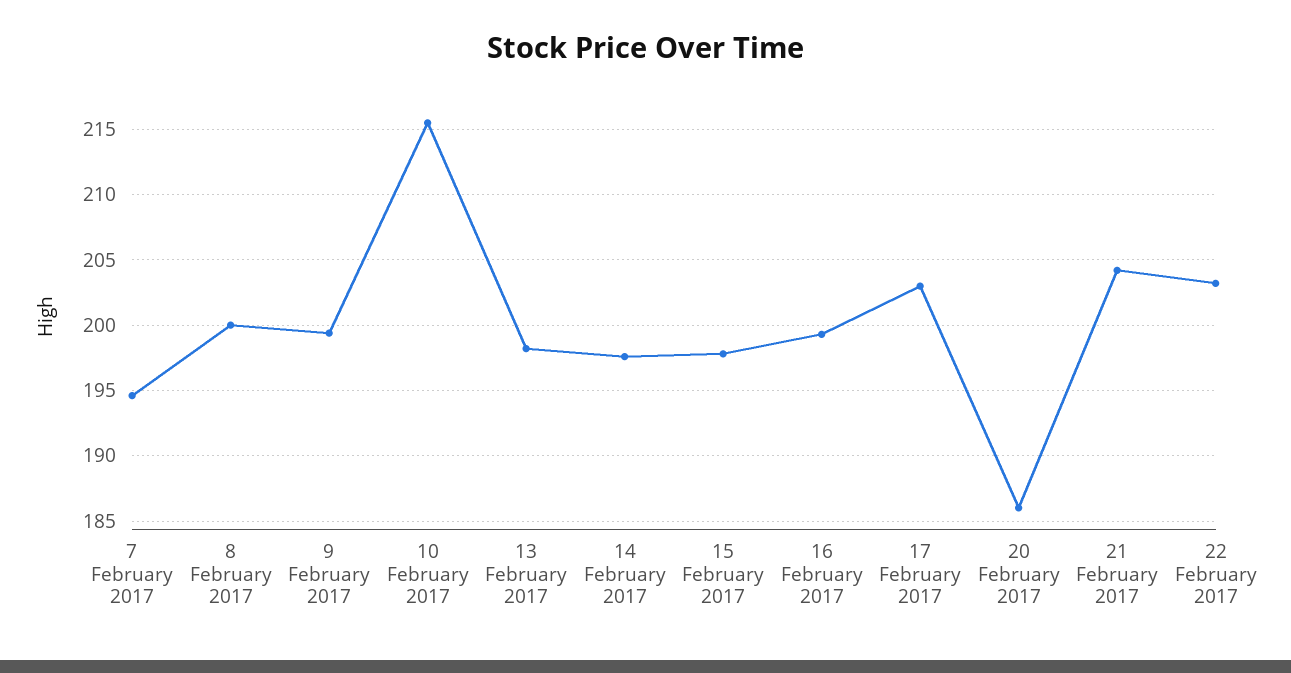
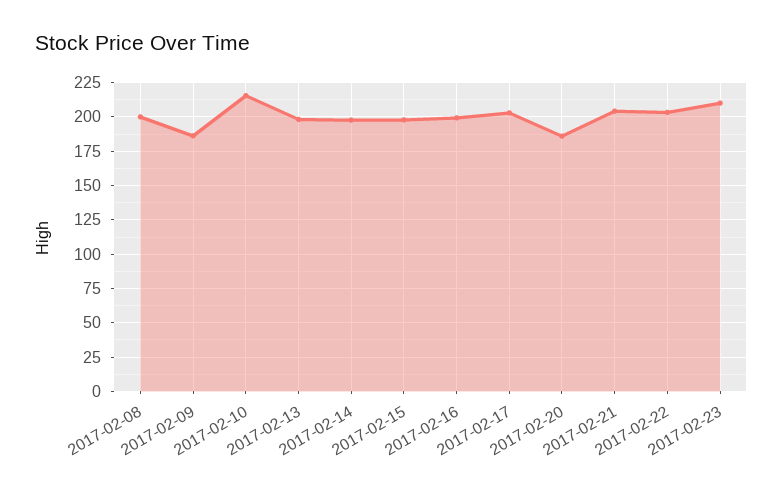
7 February 2017: 194.5 -> none
9 February 2017: 199.5 -> 185
2017-02-23: none -> 210

